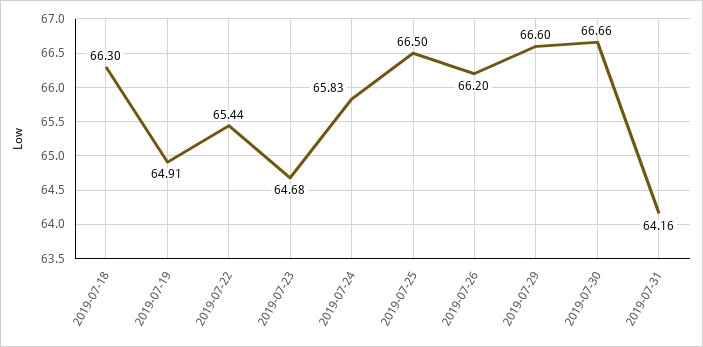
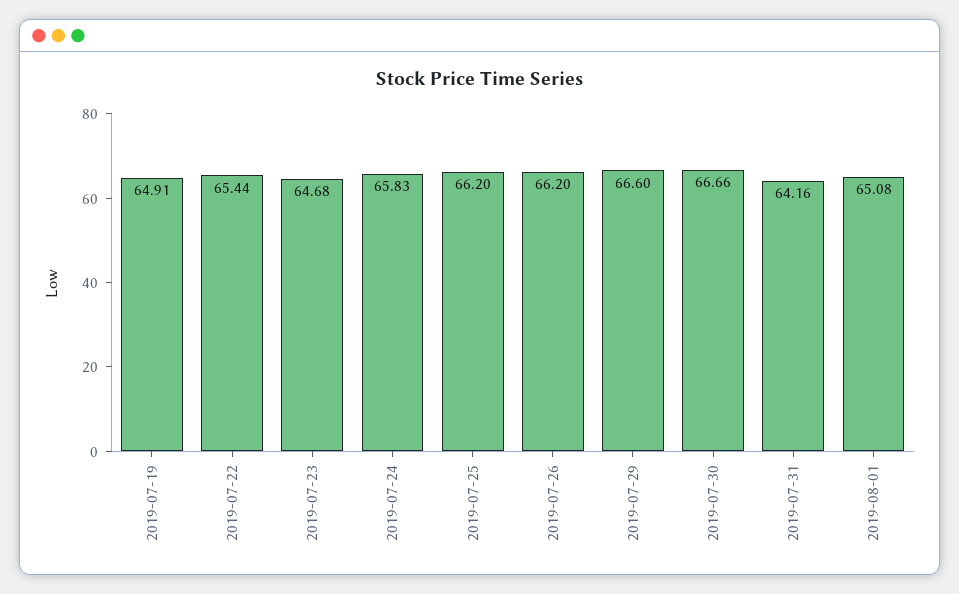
2019-07-18: 66.3 -> none
2019-07-25: 66.5 -> 66.2
2019-08-01: none -> 65.08

